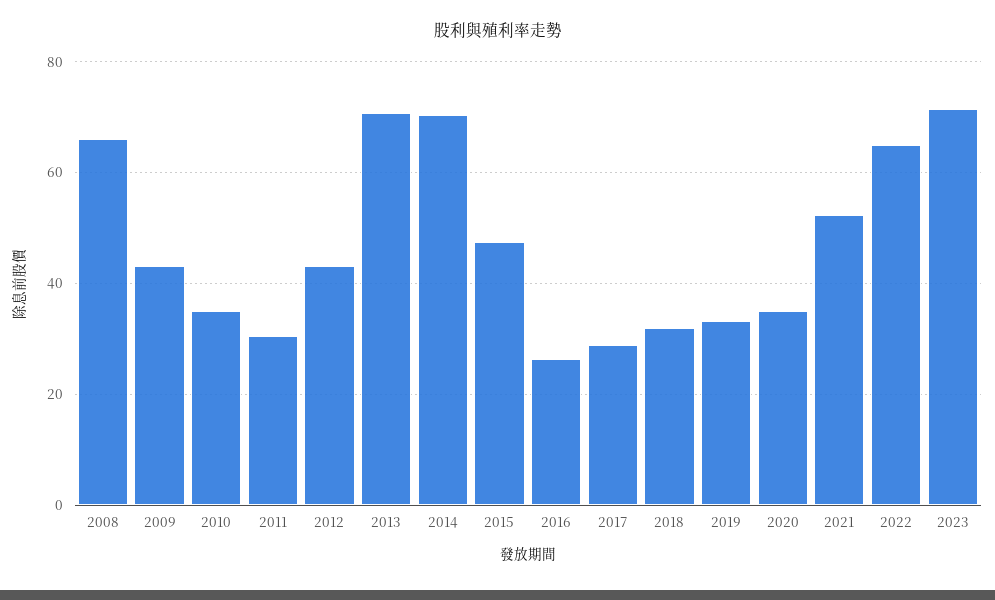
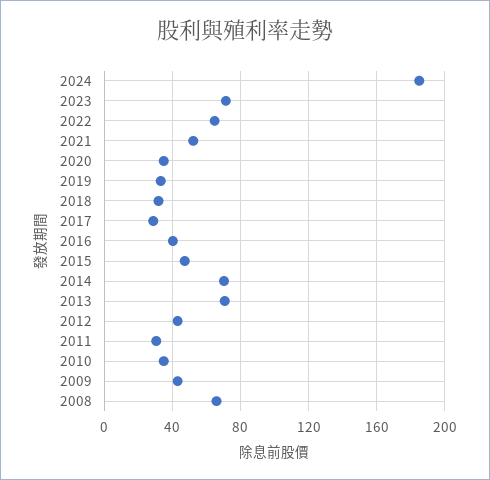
2016: 26 -> 40
2024: none -> 185

